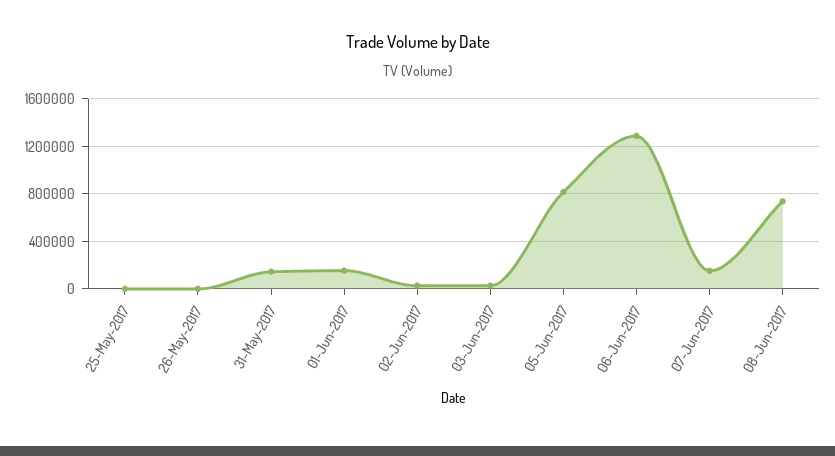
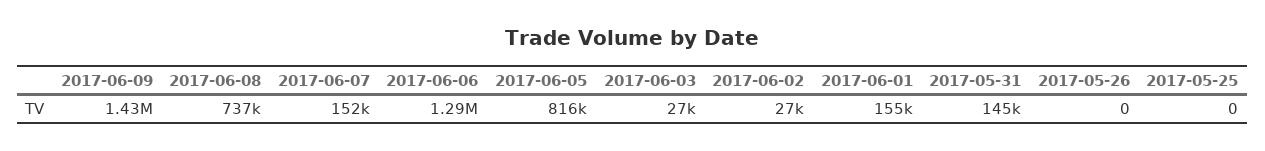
2017-06-09: none -> 1430000

